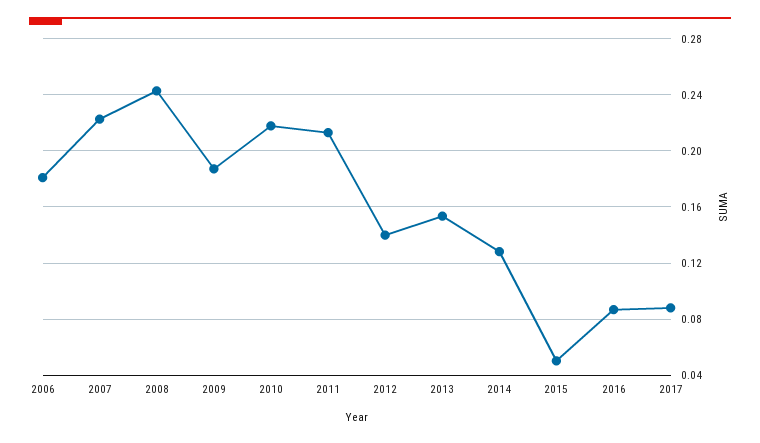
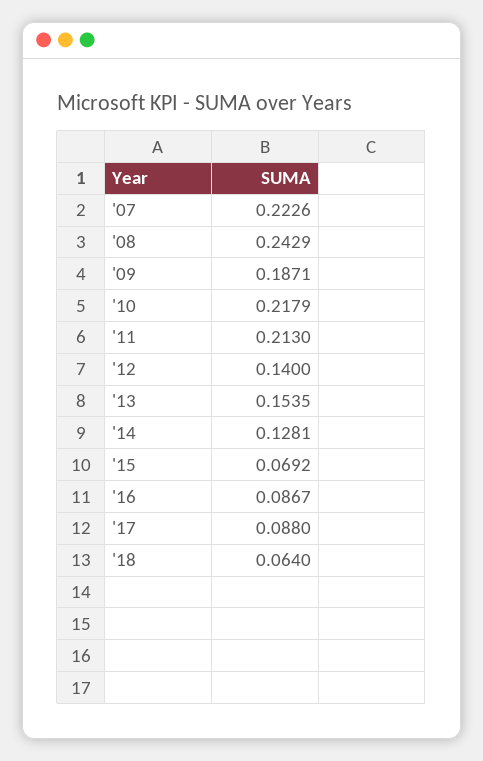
2006: 0.18 -> none
2015: 0.05 -> 0.0692
'18: none -> 0.064

